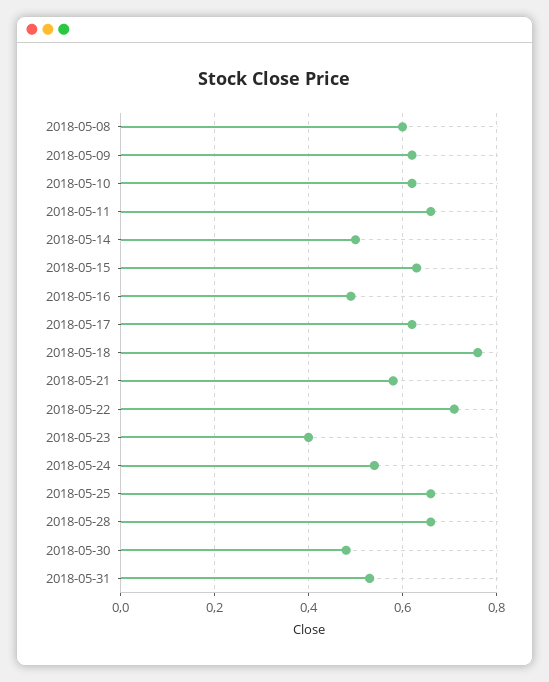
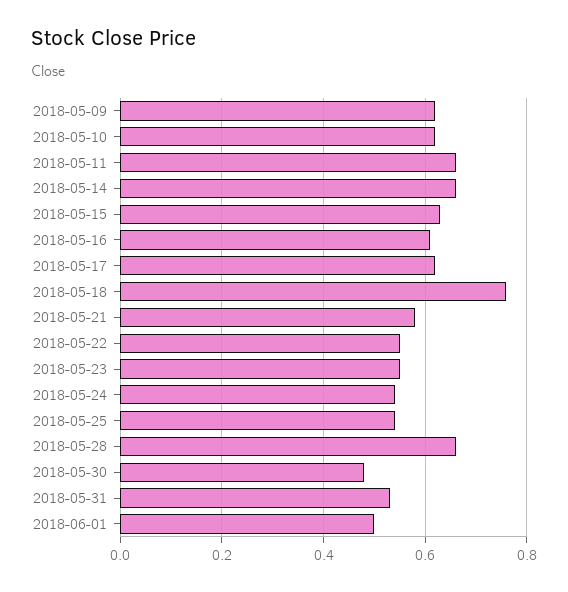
2018-05-08: 0.6 -> none
2018-05-14: 0.5 -> 0.65
2018-05-16: 0.5 -> 0.6
2018-05-22: 0.7 -> 0.55
2018-05-23: 0.4 -> 0.55
2018-05-25: 0.65 -> 0.55
2018-06-01: none -> 0.5

